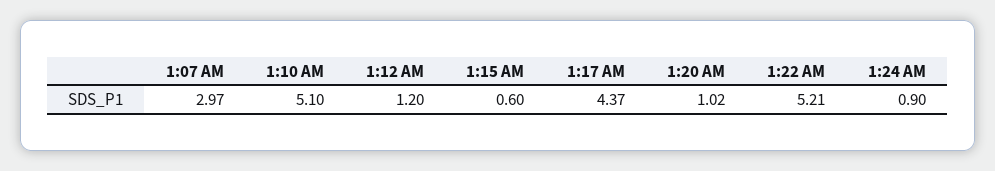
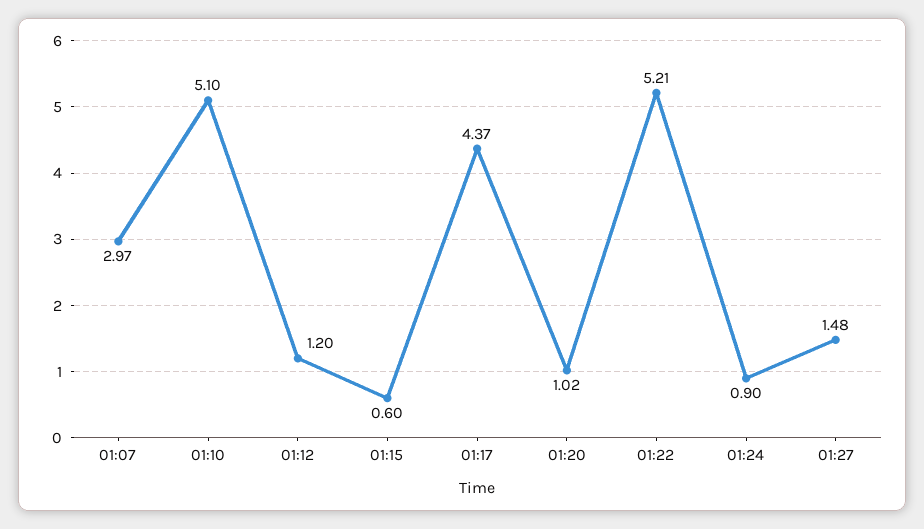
01:27: none -> 1.48

